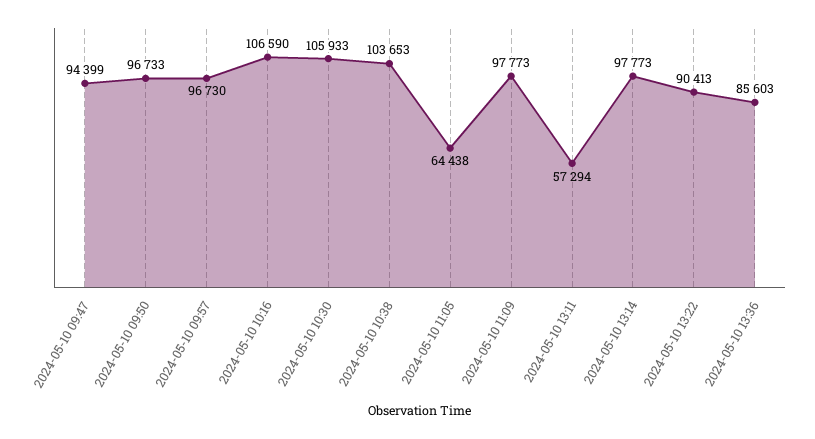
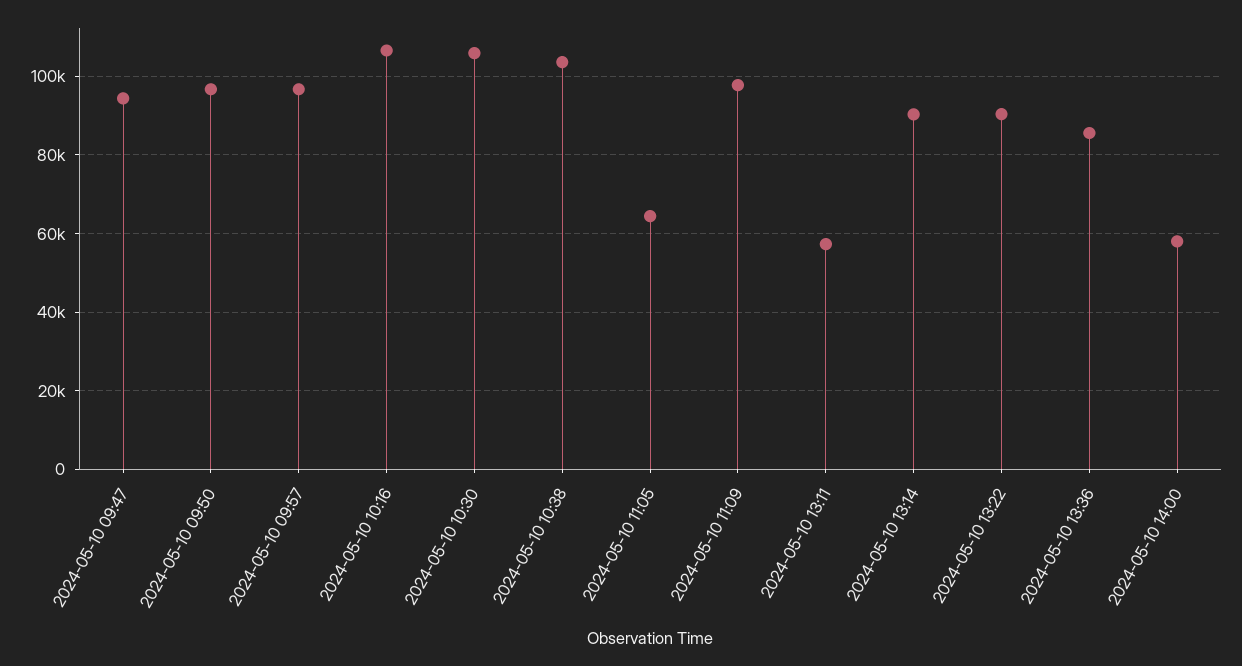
2024-05-10 13:14: 97773 -> 90000
2024-05-10 14:00: none -> 58000

